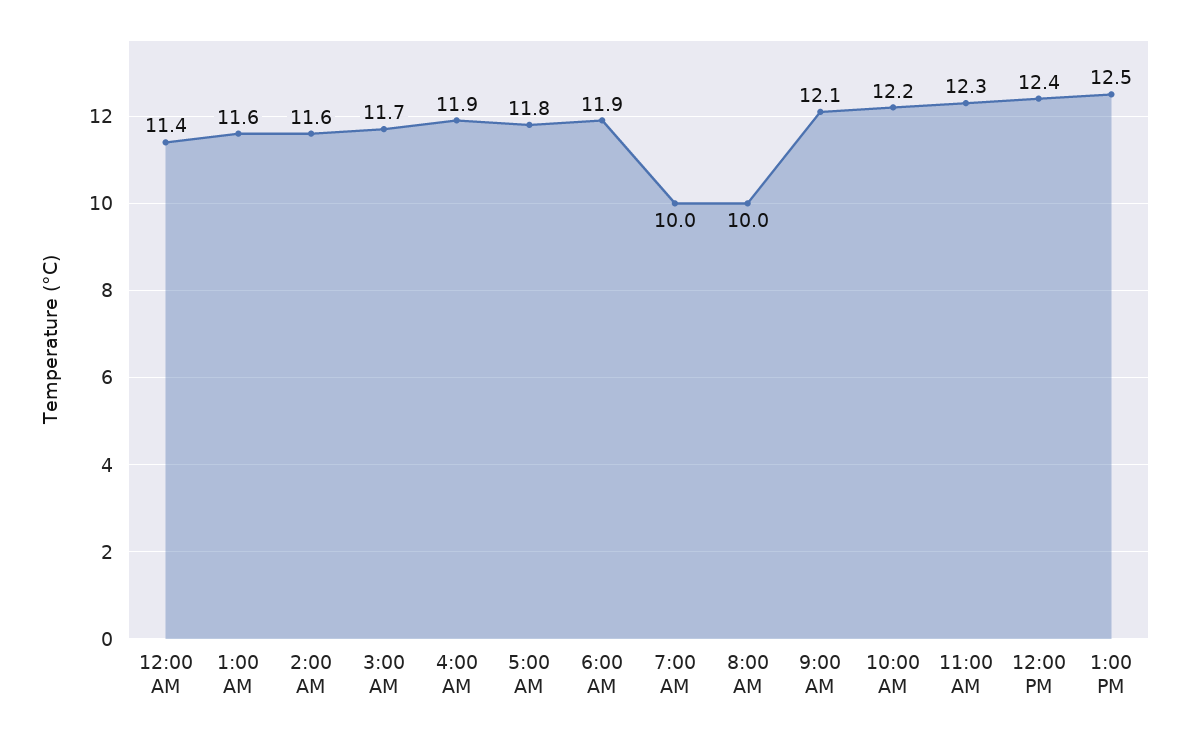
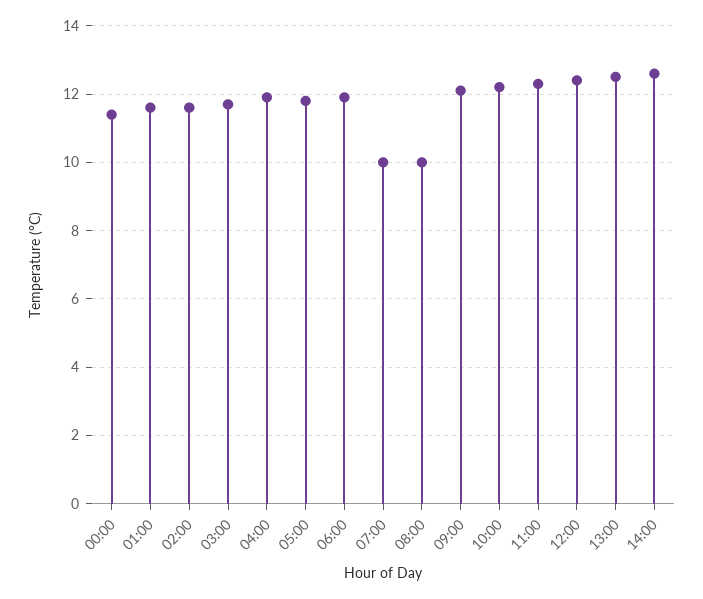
14:00: none -> 12.5

